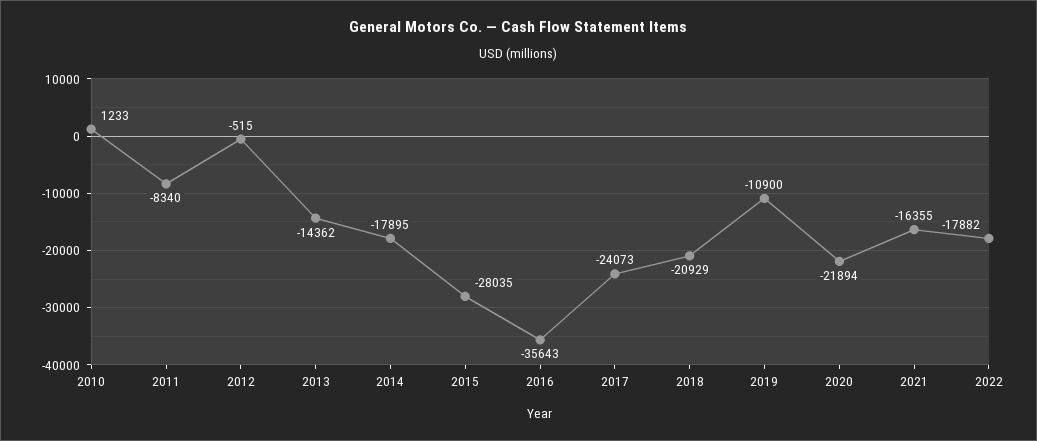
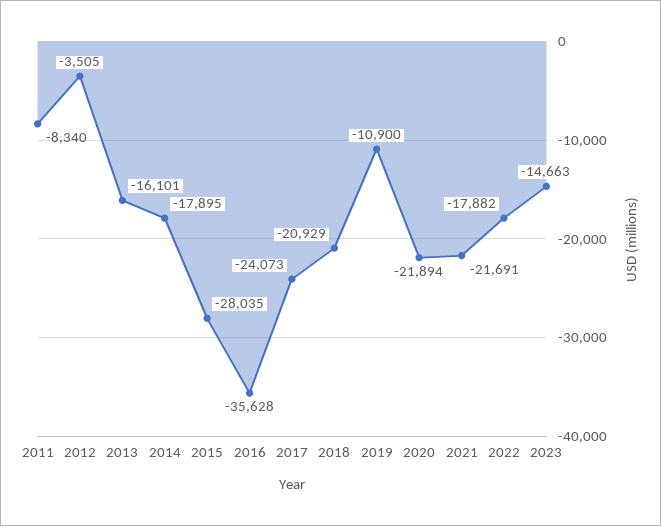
2010: 1233 -> none
2012: -515 -> -3505
2013: -14362 -> -16101
2016: -35643 -> -35628
2021: -16355 -> -21691
2023: none -> -14663

